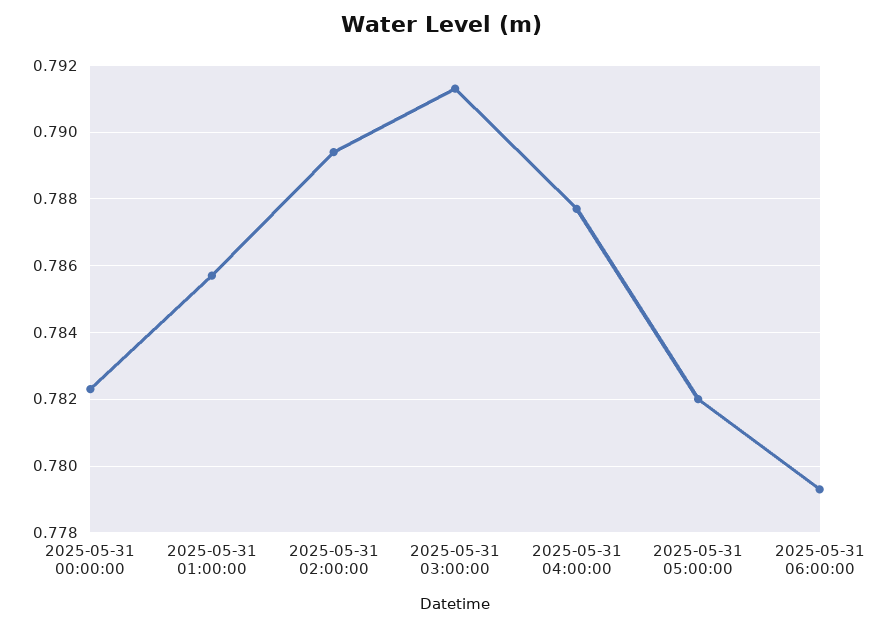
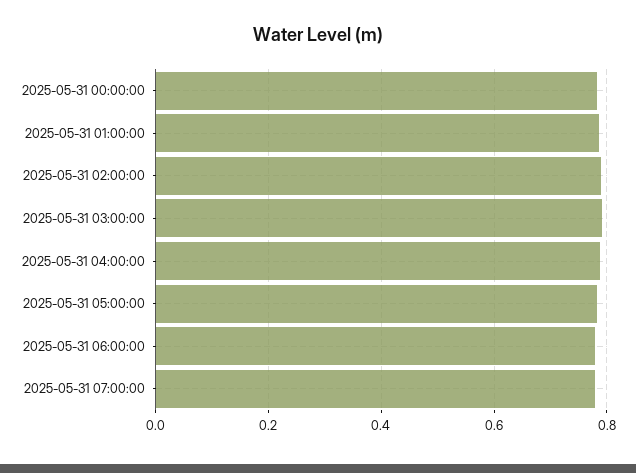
2025-05-31 07:00:00: none -> 0.78

